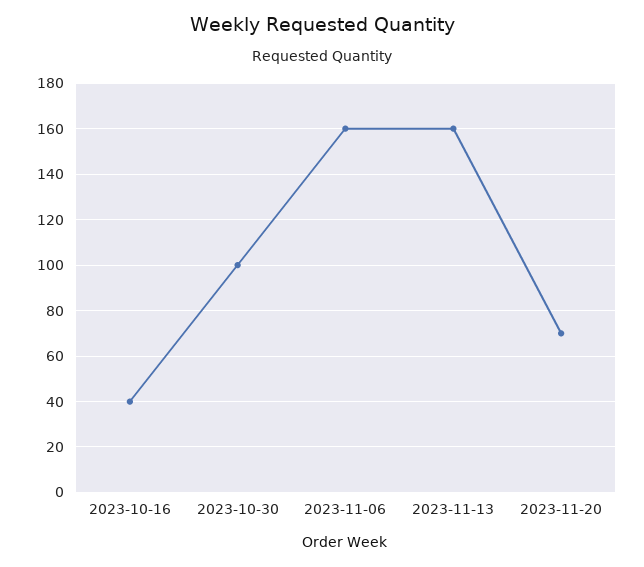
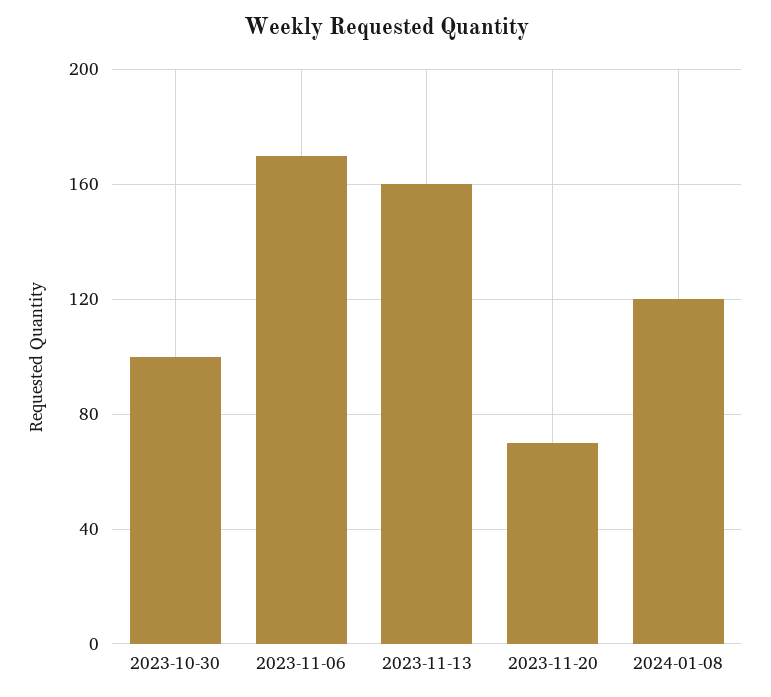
2023-10-16: 40 -> none
2023-11-06: 160 -> 170
2024-01-08: none -> 120

